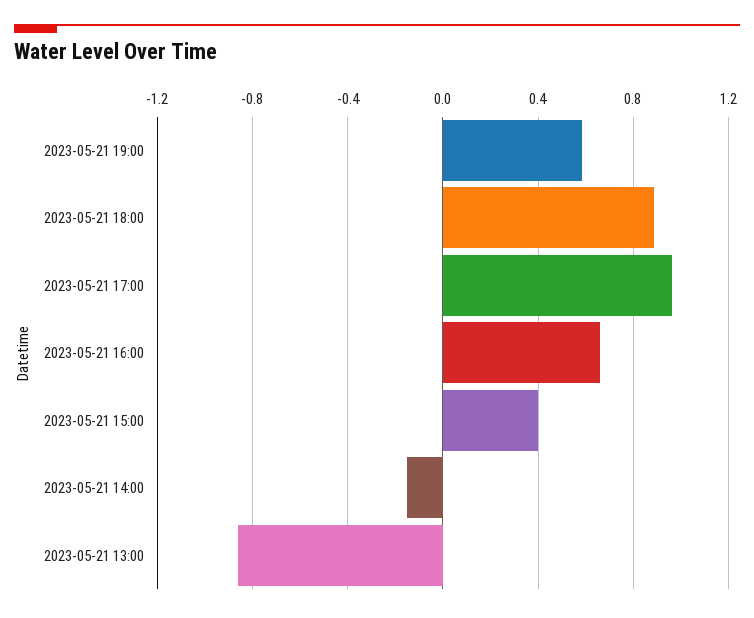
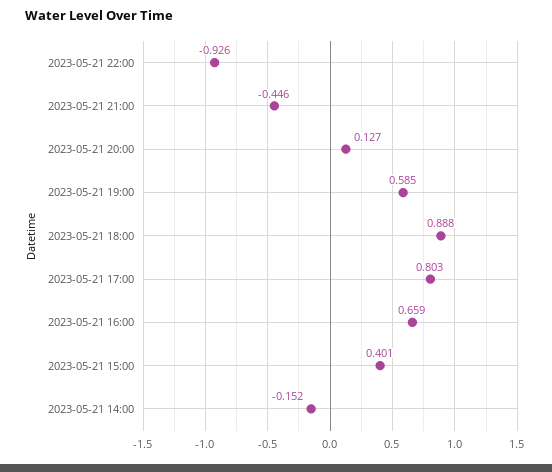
2023-05-21 17:00: 0.95 -> 0.803
2023-05-21 13:00: -0.85 -> none
2023-05-21 22:00: none -> -0.926
2023-05-21 21:00: none -> -0.446
2023-05-21 20:00: none -> 0.127

